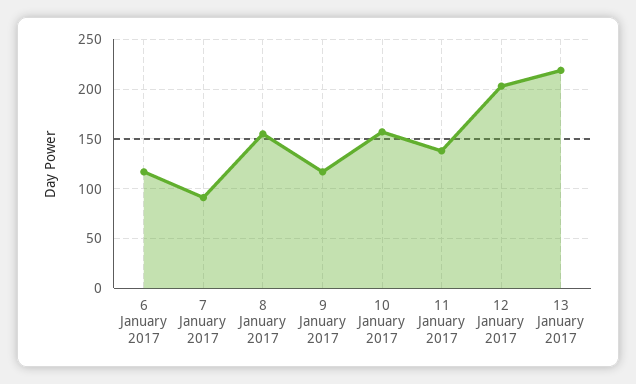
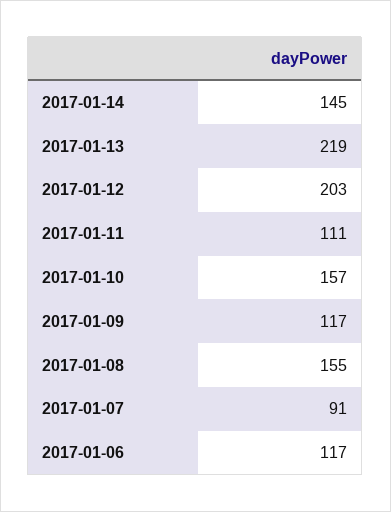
11 January 2017: 140 -> 111
2017-01-14: none -> 145

